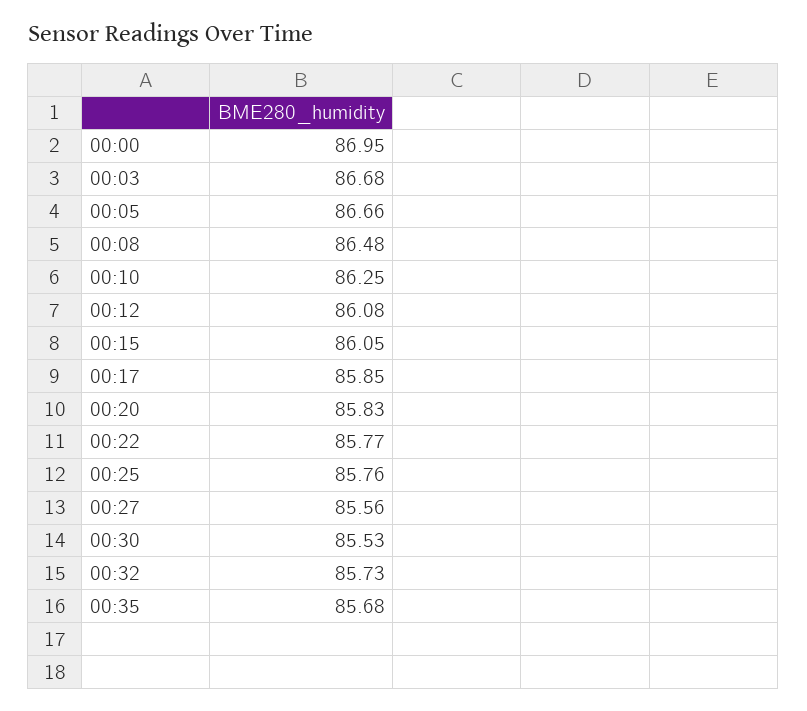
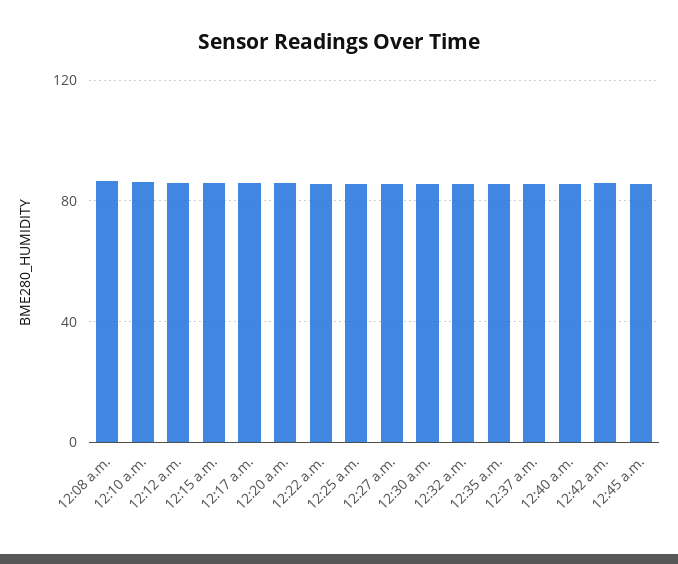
00:00: 86.95 -> none
00:03: 86.68 -> none
00:05: 86.66 -> none
12:37 a.m.: none -> 85
12:40 a.m.: none -> 85
12:42 a.m.: none -> 85
12:45 a.m.: none -> 85

